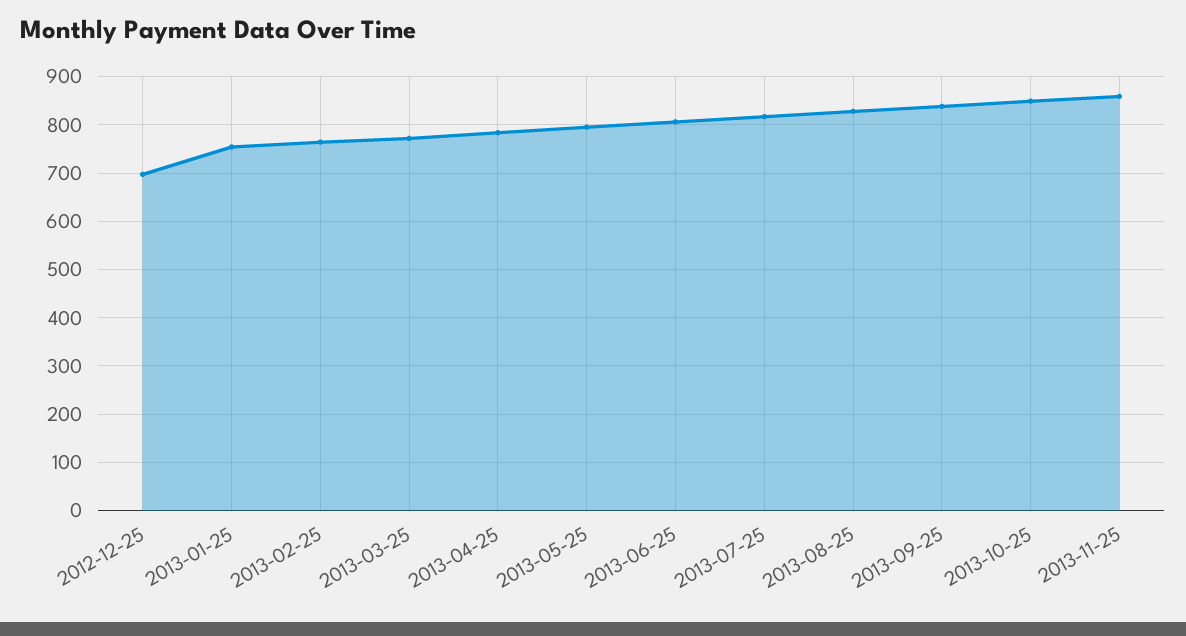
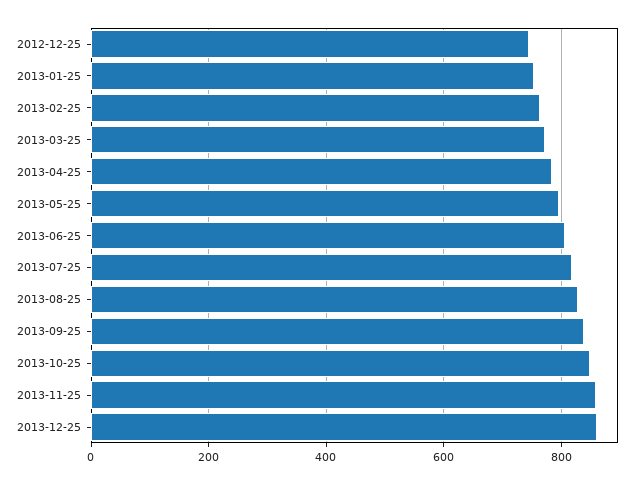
2012-12-25: 700 -> 740
2013-12-25: none -> 860

